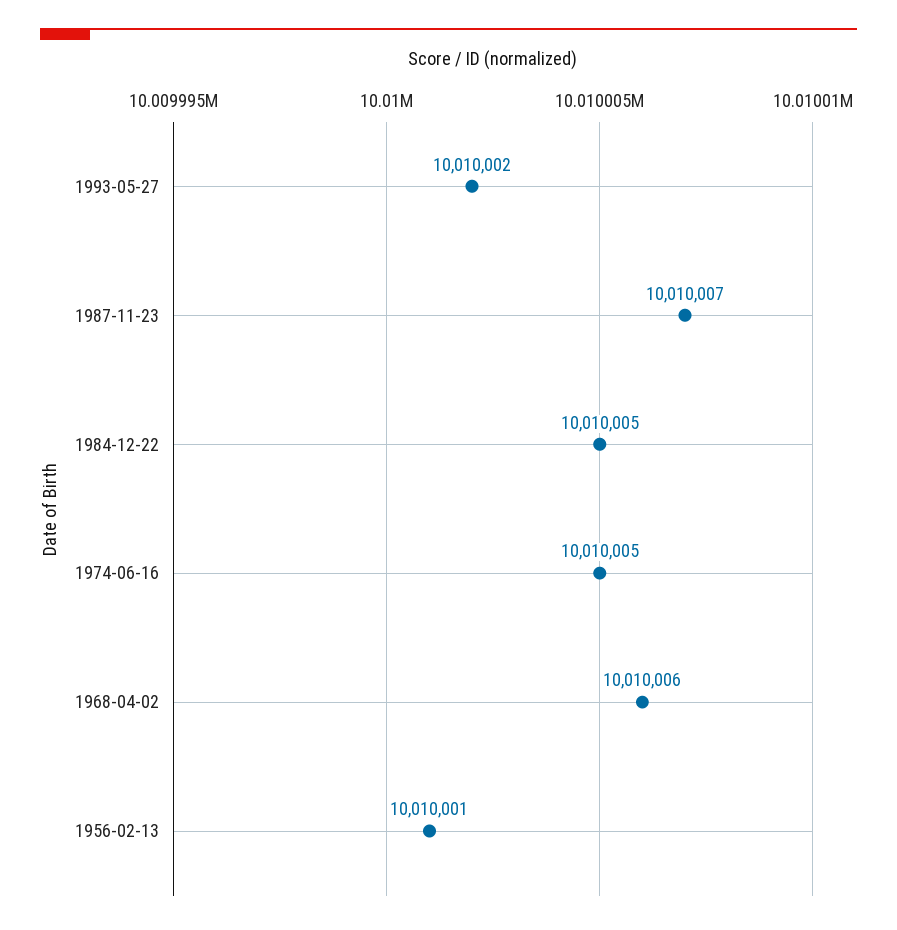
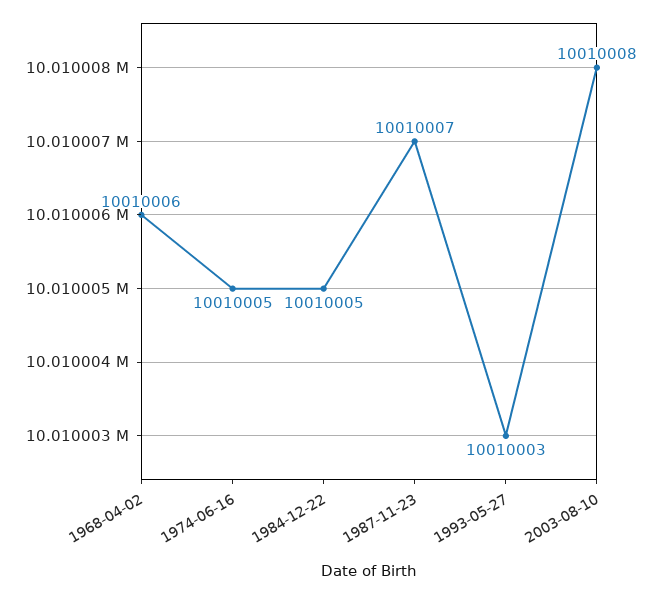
1993-05-27: 10010002 -> 10010003
1956-02-13: 10010001 -> none
2003-08-10: none -> 10010008

